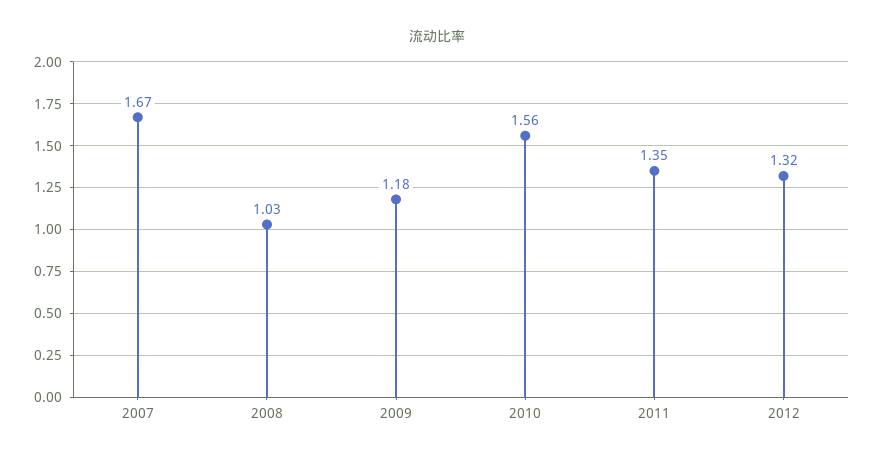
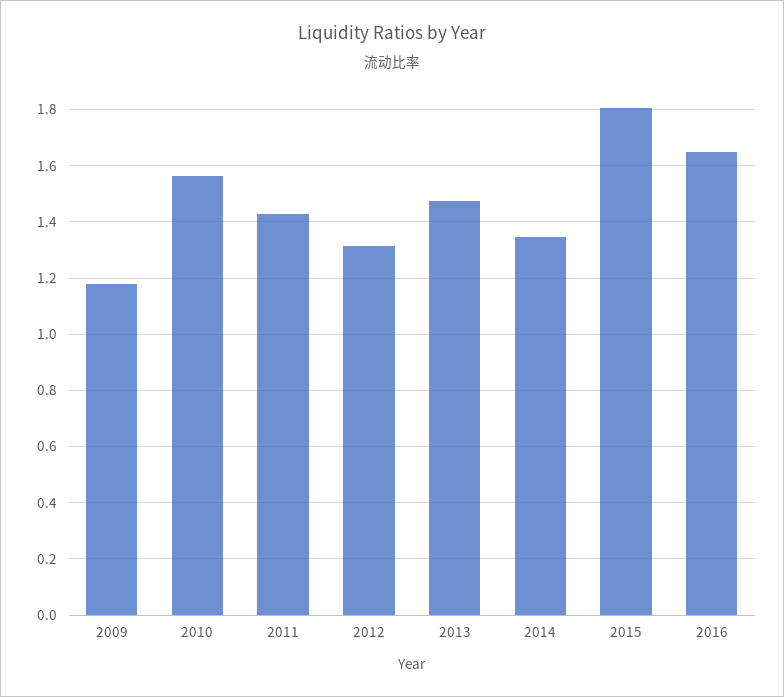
2007: 1.67 -> none
2008: 1.03 -> none
2011: 1.35 -> 1.425
2013: none -> 1.475
2014: none -> 1.35
2015: none -> 1.8
2016: none -> 1.65

